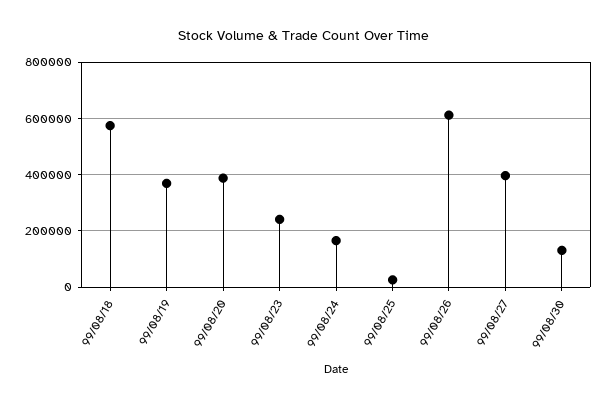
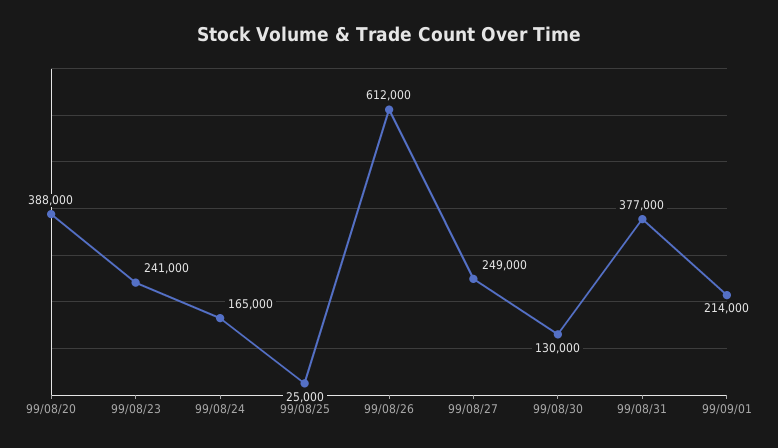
99/08/18: 575000 -> none
99/08/19: 375000 -> none
99/08/27: 400000 -> 249000
99/08/31: none -> 377000
99/09/01: none -> 214000

